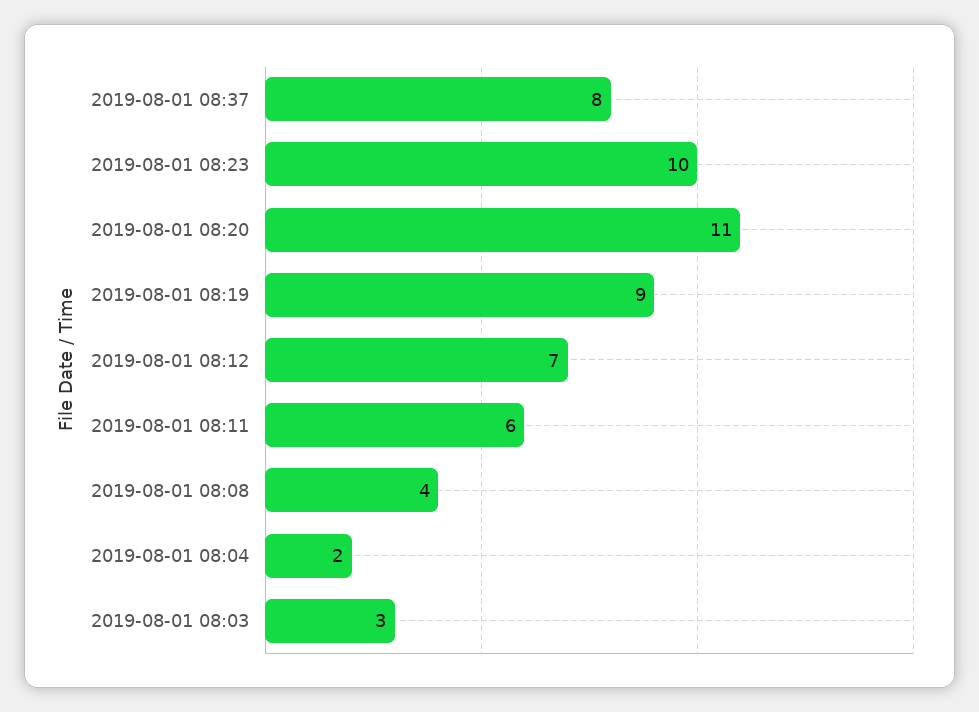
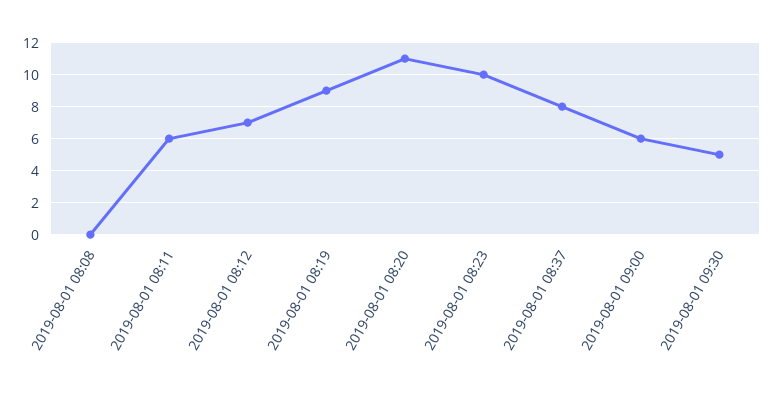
2019-08-01 08:08: 4 -> 0
2019-08-01 08:04: 2 -> none
2019-08-01 08:03: 3 -> none
2019-08-01 09:00: none -> 6
2019-08-01 09:30: none -> 5

